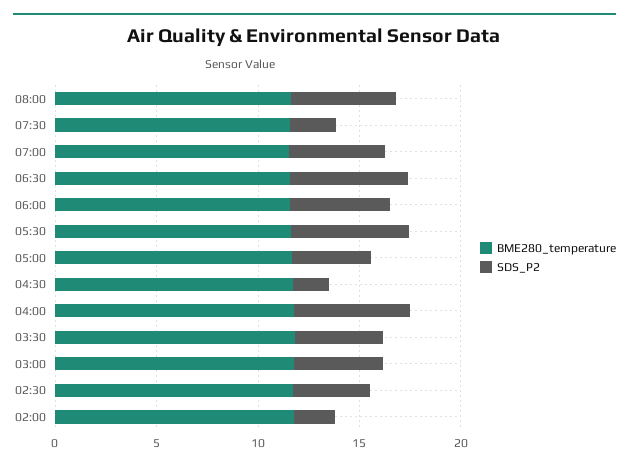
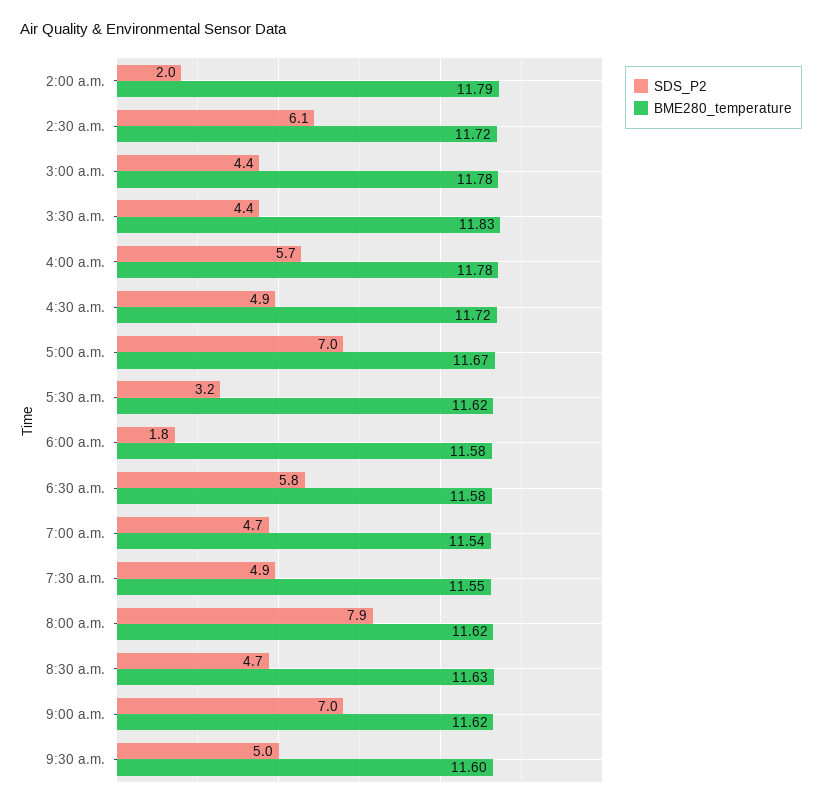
SDS_P2, 08:00: 5 -> 7.9
SDS_P2, 07:30: 2 -> 4.9
SDS_P2, 06:00: 5 -> 1.8
SDS_P2, 05:30: 6 -> 3.2
SDS_P2, 05:00: 4 -> 7
SDS_P2, 04:30: 2 -> 4.9
SDS_P2, 02:30: 4 -> 6.1
SDS_P2, 8:30 a.m.: none -> 4.7
BME280_temperature, 8:30 a.m.: none -> 11.63
SDS_P2, 9:00 a.m.: none -> 7
BME280_temperature, 9:00 a.m.: none -> 11.62
SDS_P2, 9:30 a.m.: none -> 5
BME280_temperature, 9:30 a.m.: none -> 11.6

